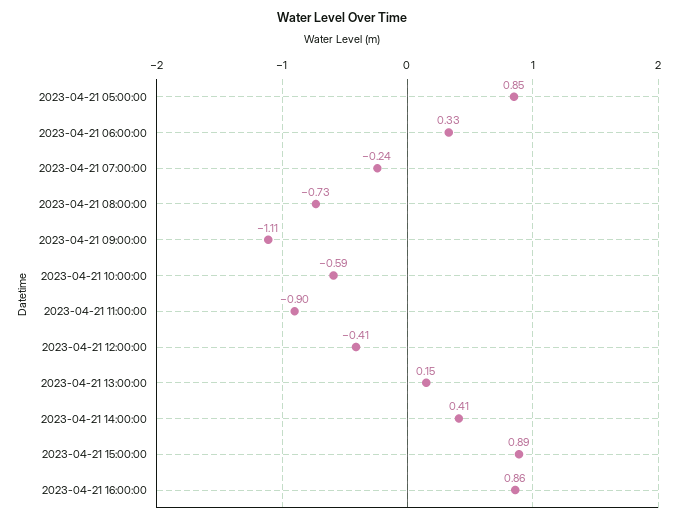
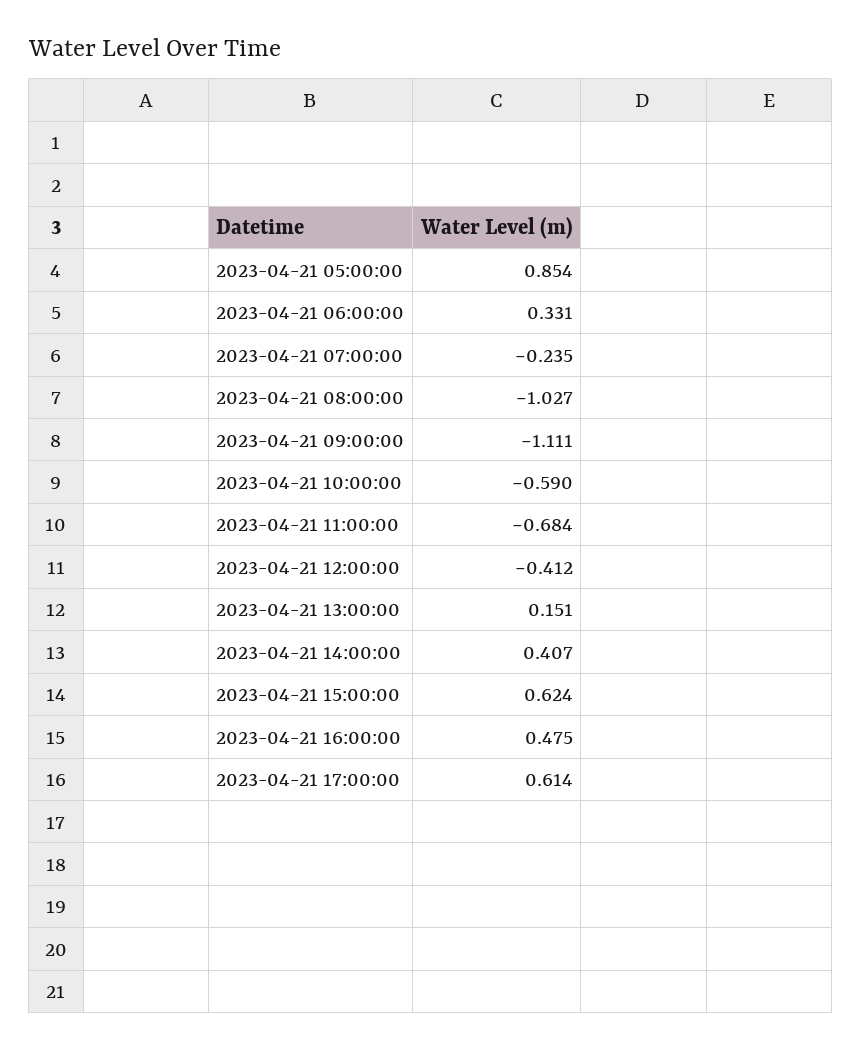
2023-04-21 08:00:00: -0.73 -> -1.027
2023-04-21 11:00:00: -0.9 -> -0.684
2023-04-21 15:00:00: 0.89 -> 0.624
2023-04-21 16:00:00: 0.86 -> 0.475
2023-04-21 17:00:00: none -> 0.614

